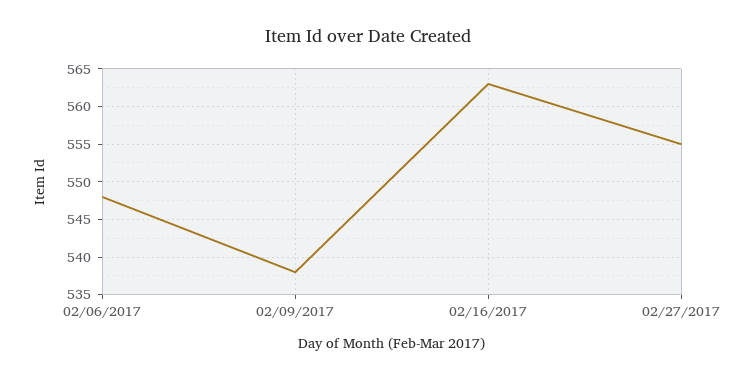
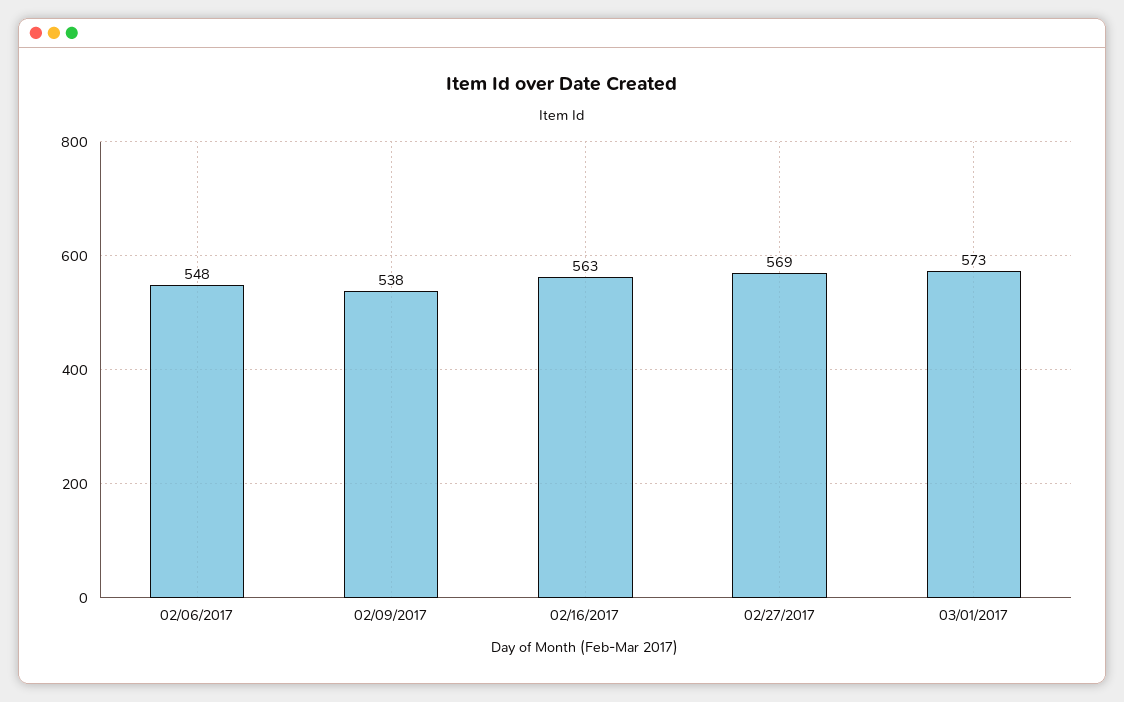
02/27/2017: 555 -> 569
03/01/2017: none -> 573

